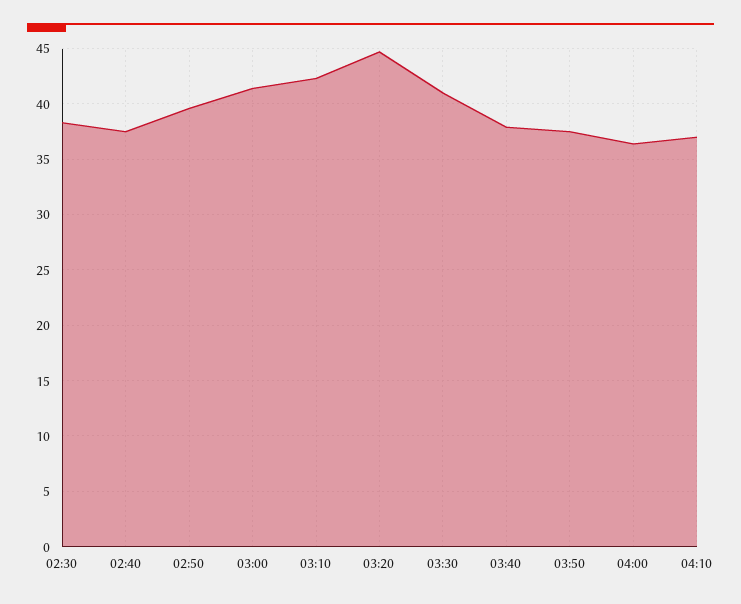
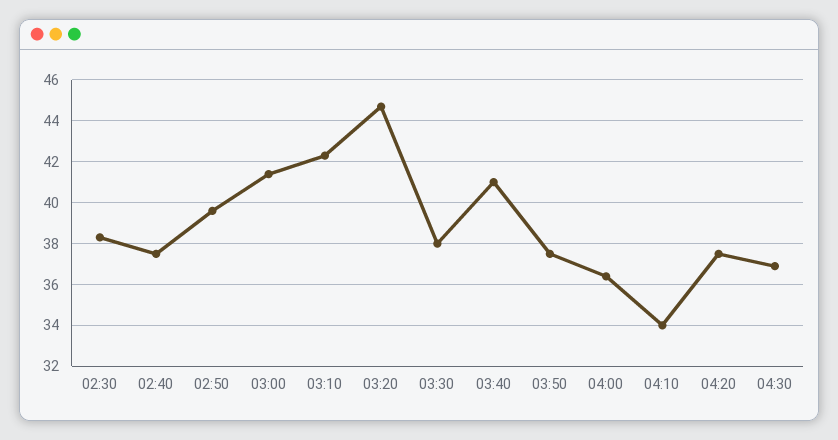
03:30: 41 -> 38
03:40: 38 -> 41
04:10: 37 -> 34
04:20: none -> 37.5
04:30: none -> 37

